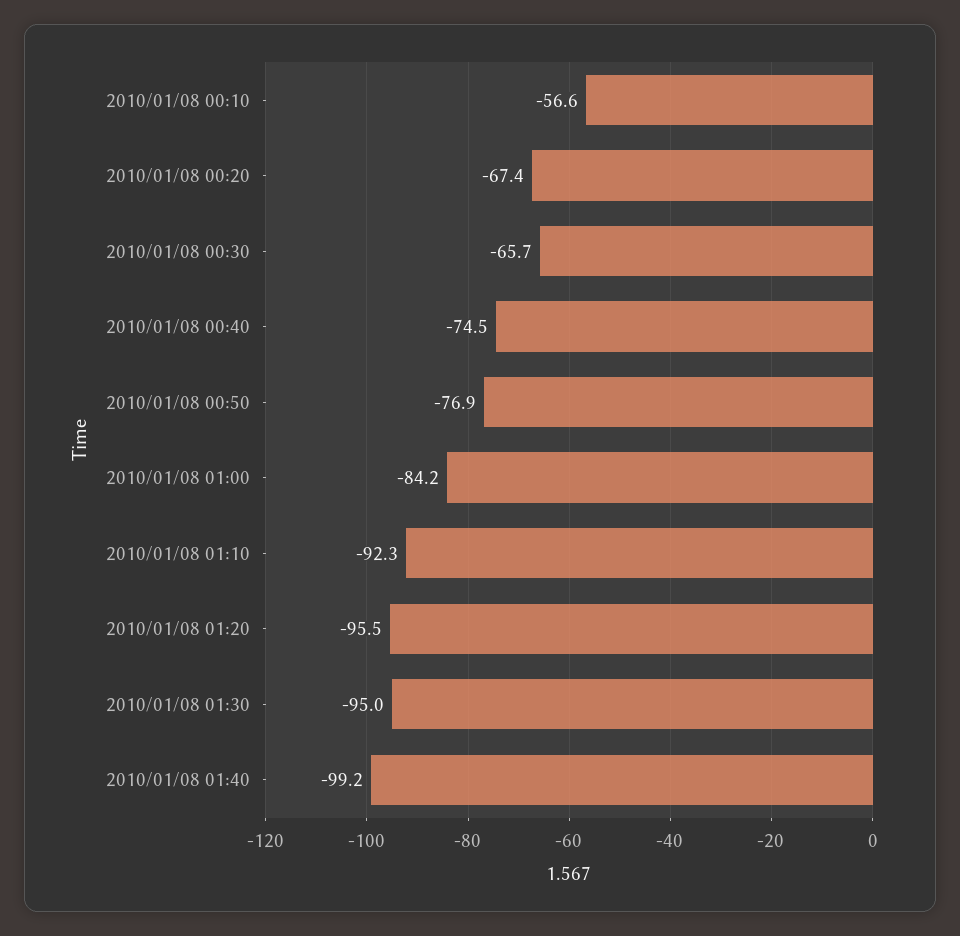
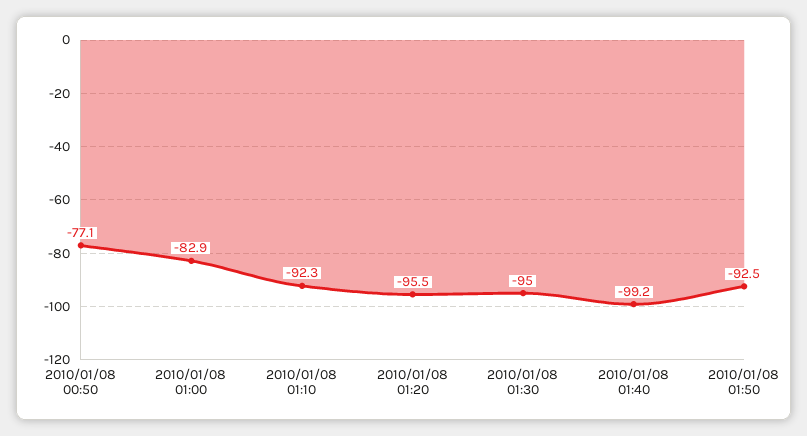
2010/01/08 00:10: -56.6 -> none
2010/01/08 00:20: -67.4 -> none
2010/01/08 00:30: -65.7 -> none
2010/01/08 00:40: -74.5 -> none
2010/01/08 00:50: -76.9 -> -77.1
2010/01/08 01:00: -84.2 -> -82.9
2010/01/08 01:50: none -> -92.5

